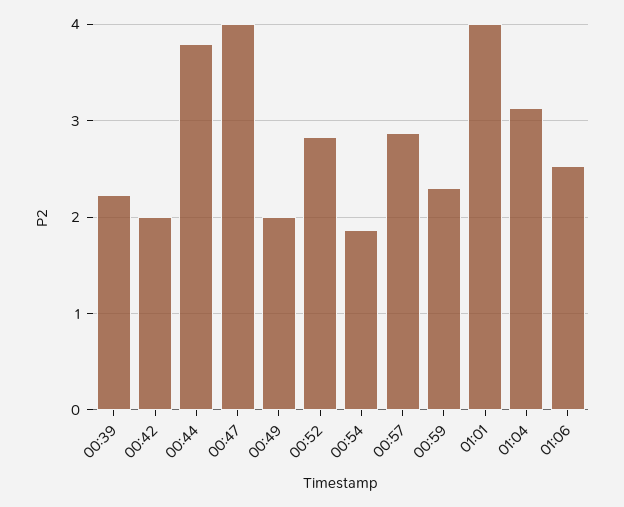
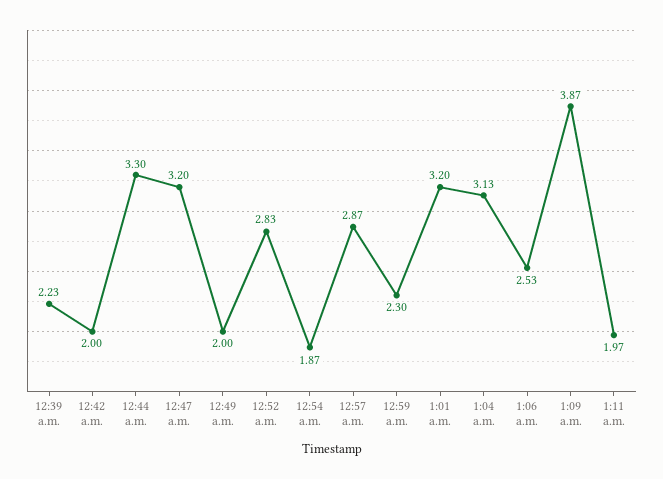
00:44: 3.8 -> 3.3
00:47: 4 -> 3.2
01:01: 4 -> 3.2
1:09 a.m.: none -> 3.87
1:11 a.m.: none -> 1.97

